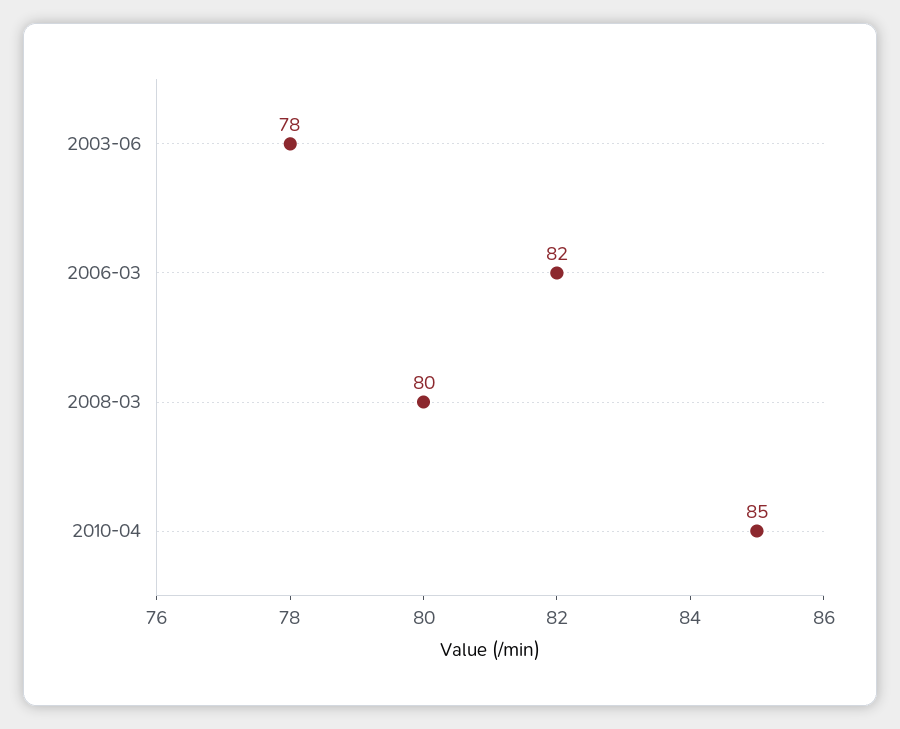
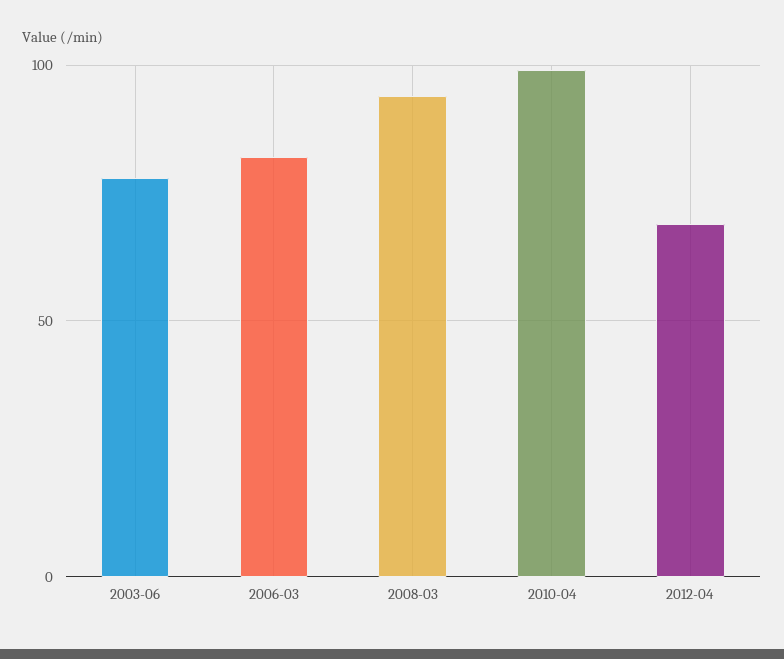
2008-03: 80 -> 95
2010-04: 85 -> 100
2012-04: none -> 70

